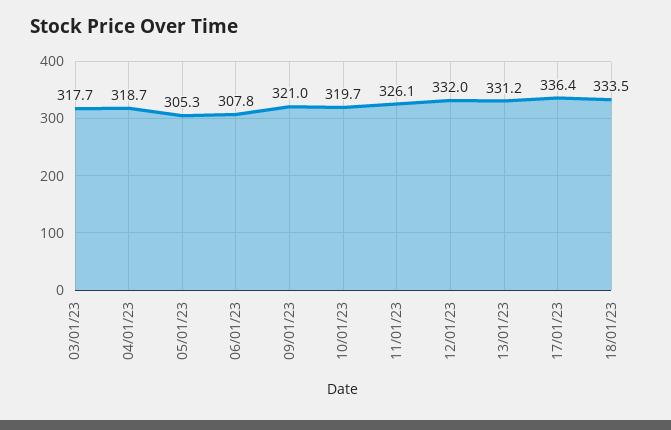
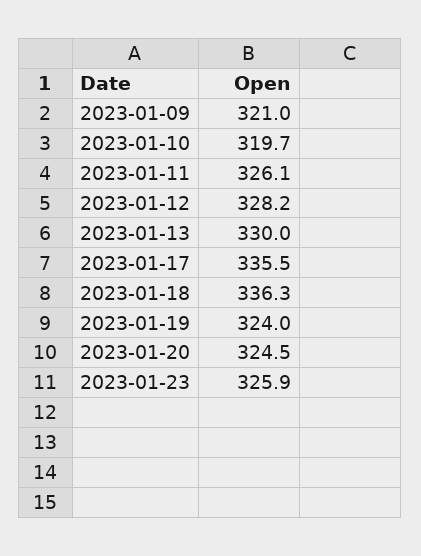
03/01/23: 317.7 -> none
04/01/23: 318.7 -> none
05/01/23: 305.3 -> none
06/01/23: 307.8 -> none
12/01/23: 332 -> 328.2
13/01/23: 331.2 -> 330
17/01/23: 336.4 -> 335.5
18/01/23: 333.5 -> 336.3
2023-01-19: none -> 324
2023-01-20: none -> 324.5
2023-01-23: none -> 325.9

